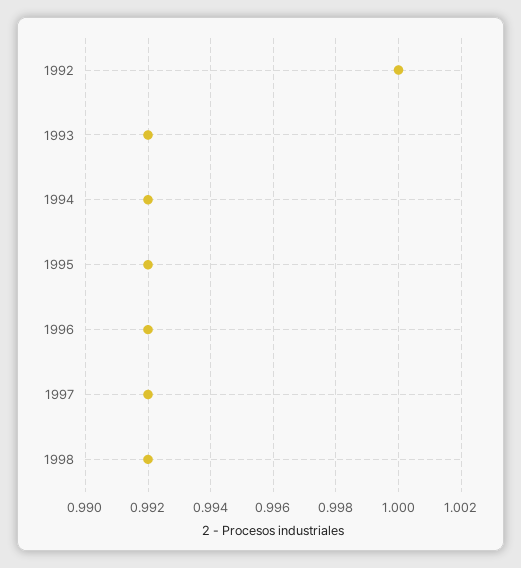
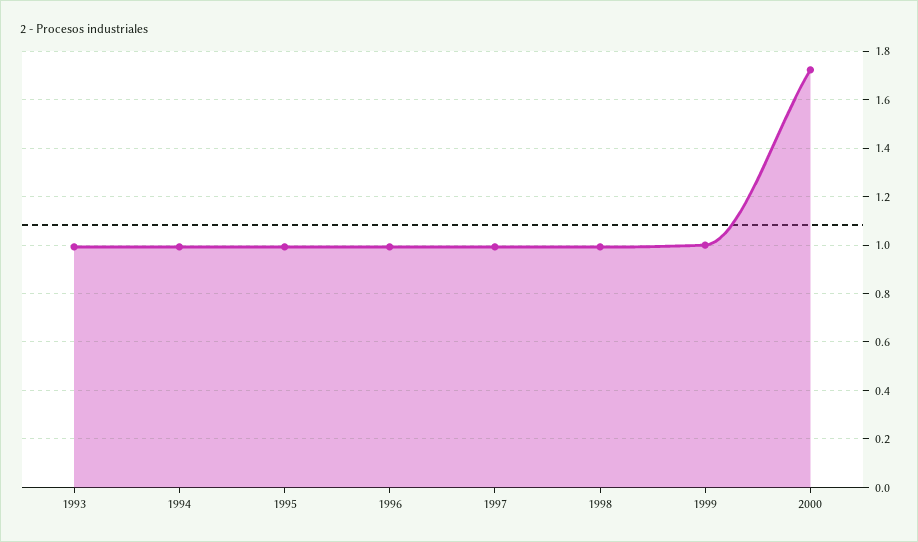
1992: 1 -> none
1999: none -> 1
2000: none -> 1.725

